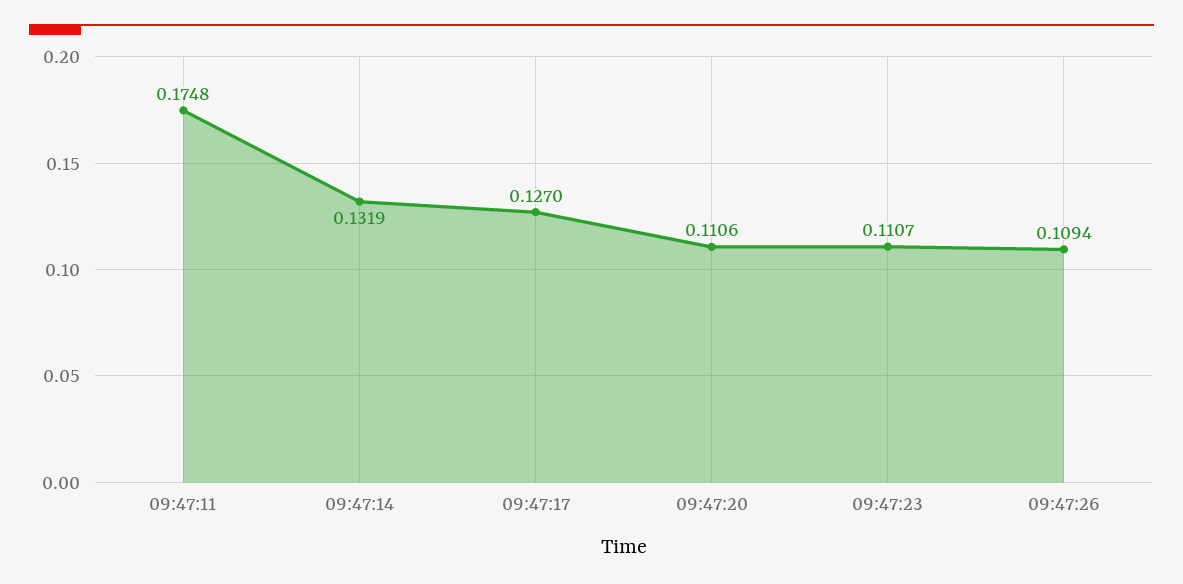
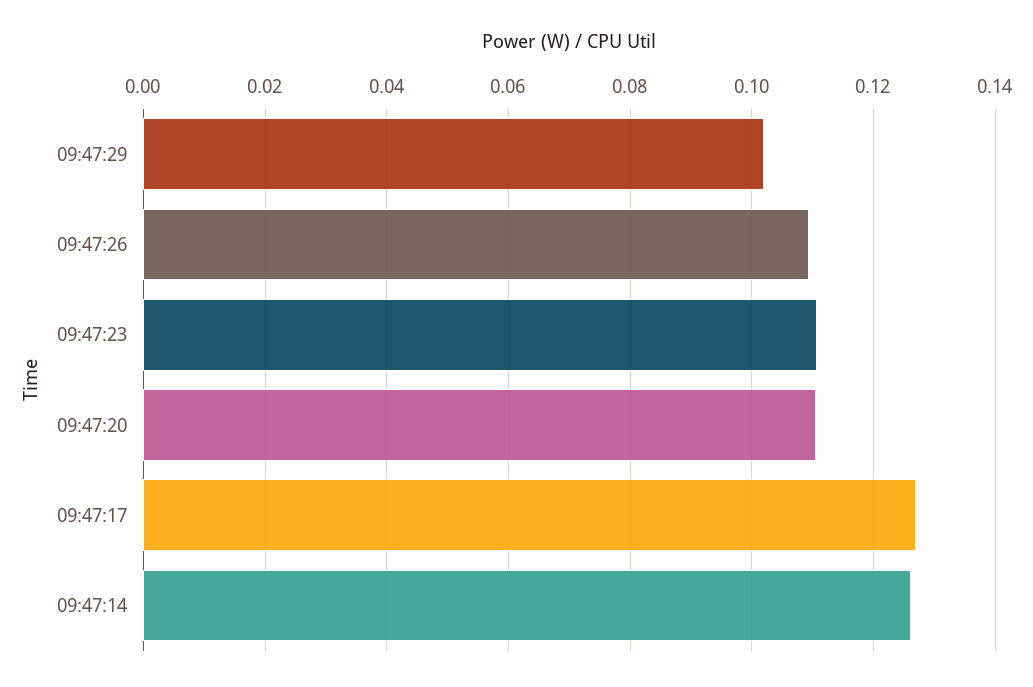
09:47:11: 0.1748 -> none
09:47:14: 0.1319 -> 0.126
09:47:29: none -> 0.102

